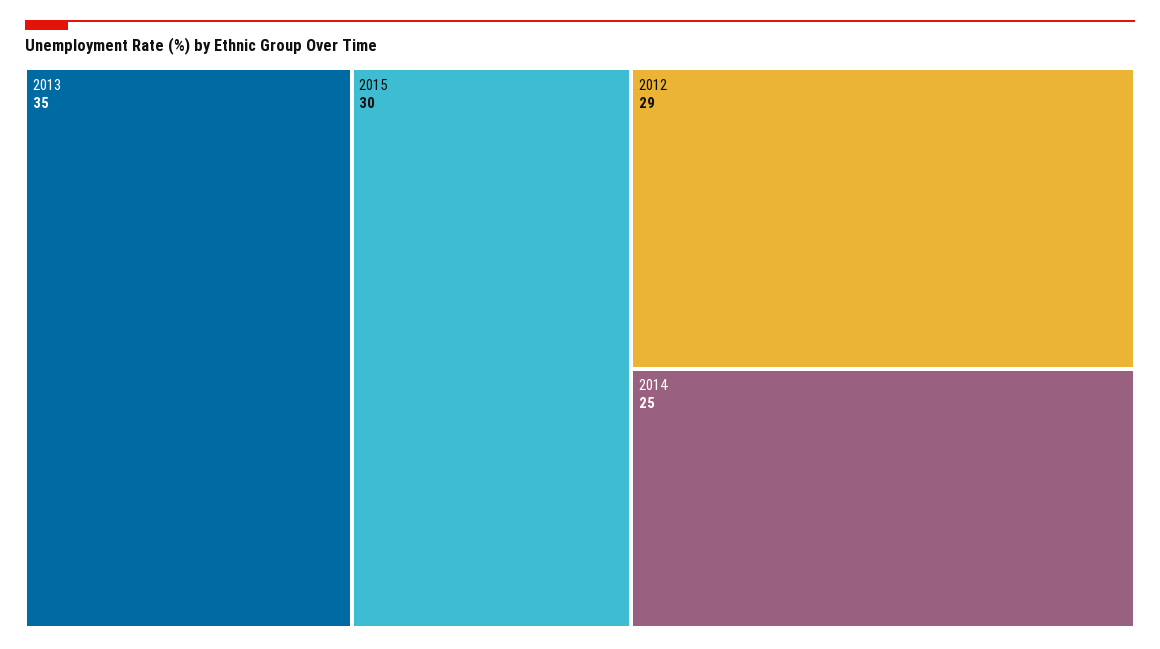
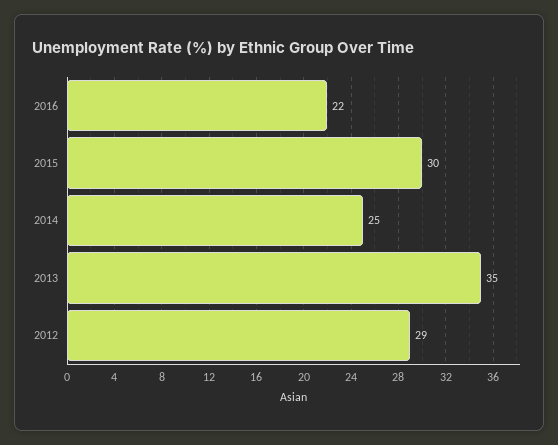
2016: none -> 22

